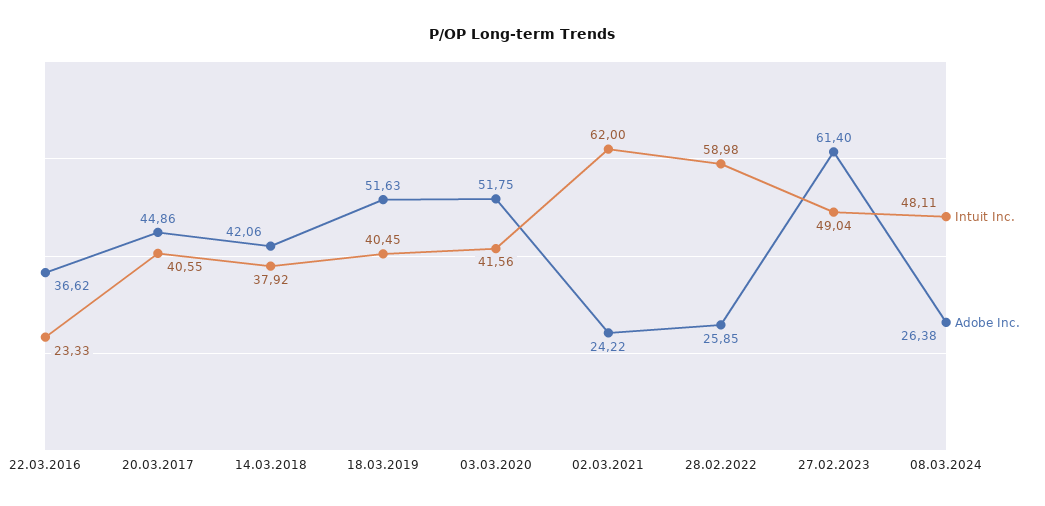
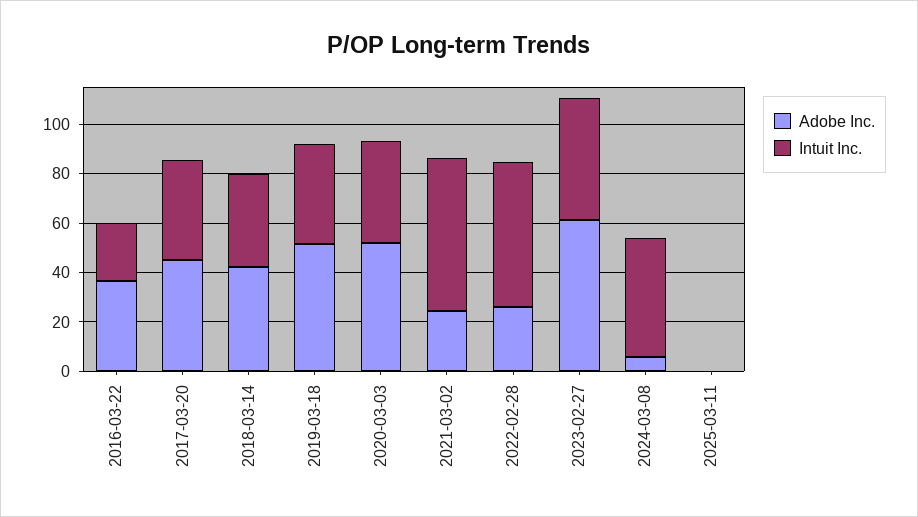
Adobe Inc., 08.03.2024: 26.38 -> 5
Adobe Inc., 2025-03-11: none -> 0
Intuit Inc., 2025-03-11: none -> 0

